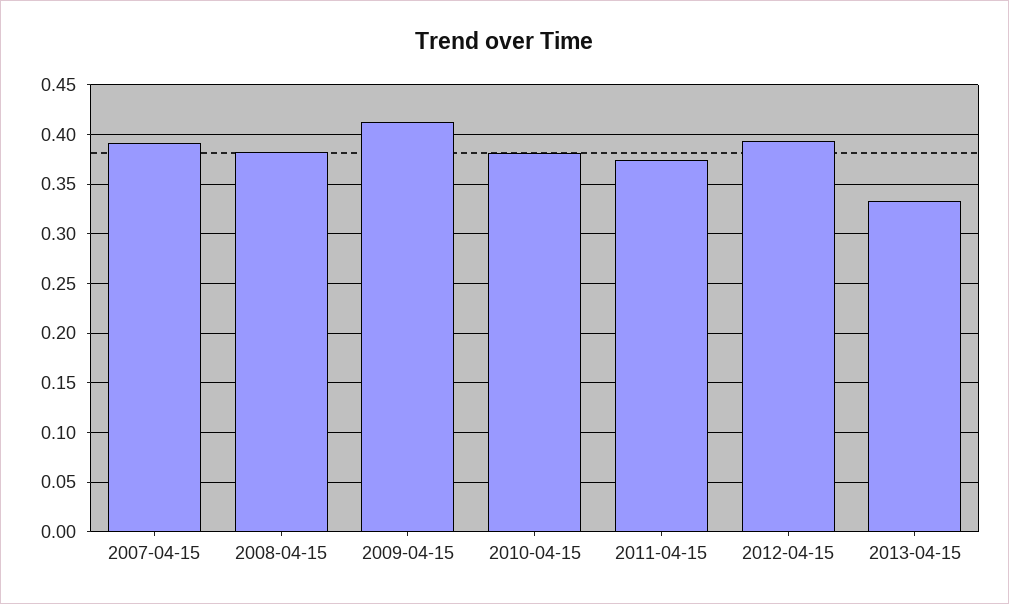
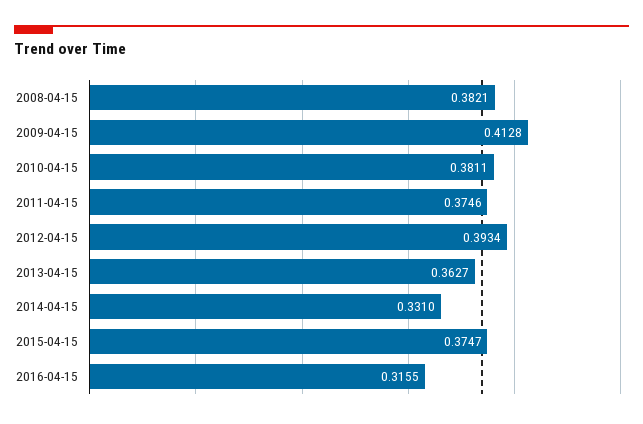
2007-04-15: 0.39 -> none
2013-04-15: 0.33 -> 0.3627
2014-04-15: none -> 0.331
2015-04-15: none -> 0.3747
2016-04-15: none -> 0.3155

